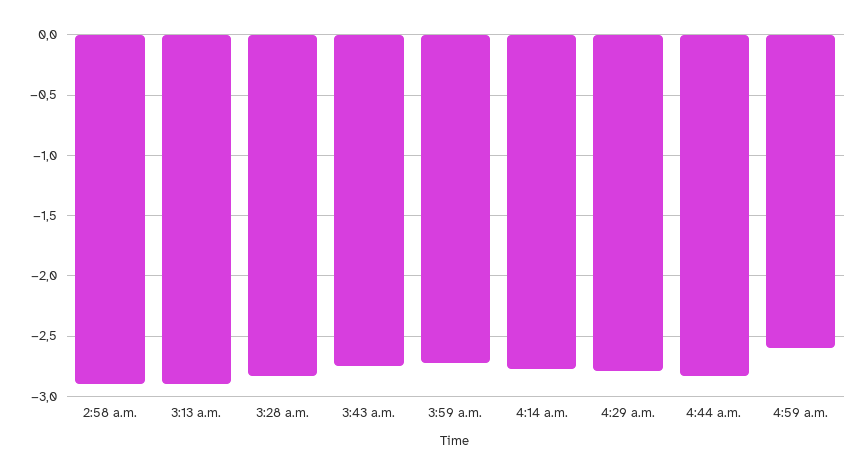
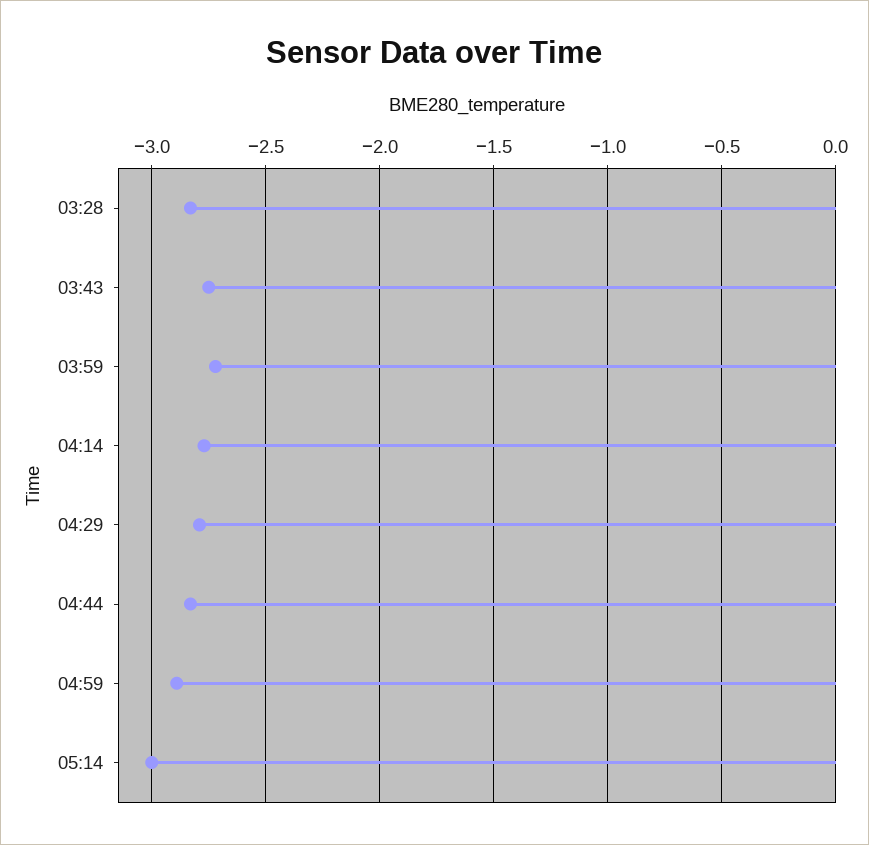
2:58 a.m.: -2.9 -> none
3:13 a.m.: -2.9 -> none
4:59 a.m.: -2.6 -> -2.9
05:14: none -> -3

